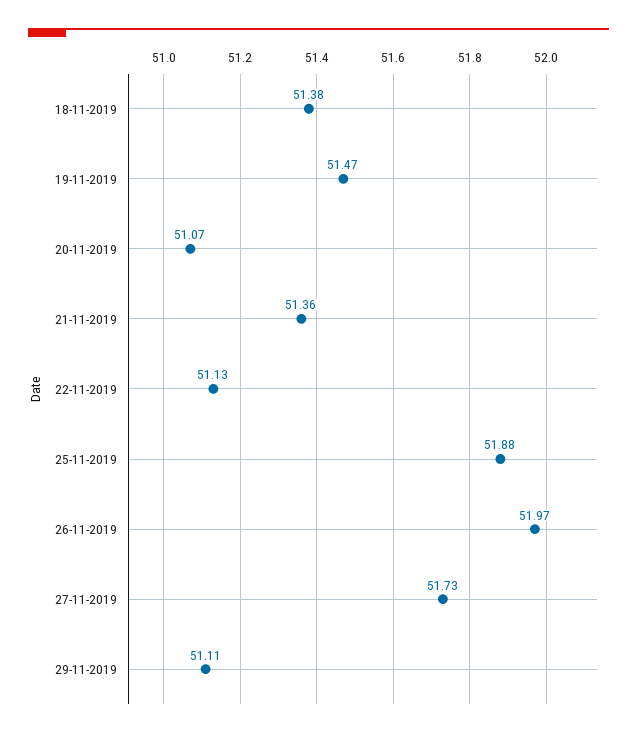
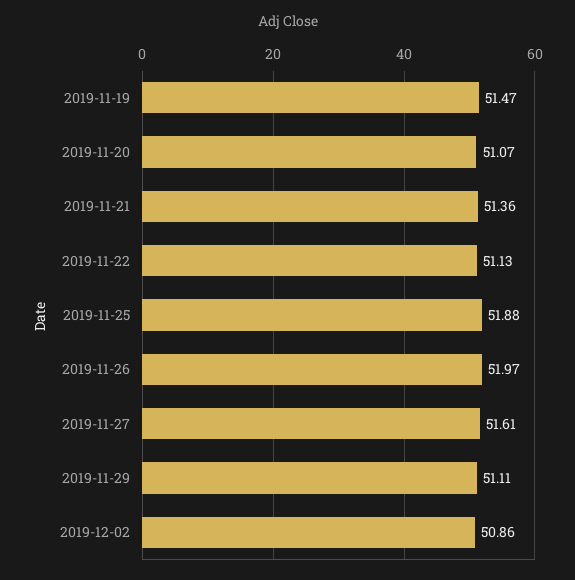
18-11-2019: 51.38 -> none
27-11-2019: 51.73 -> 51.61
2019-12-02: none -> 50.86

